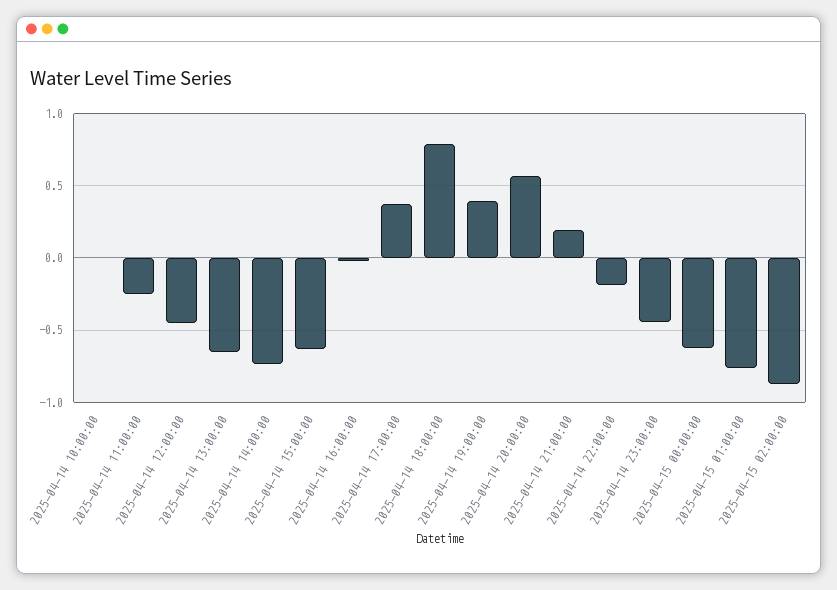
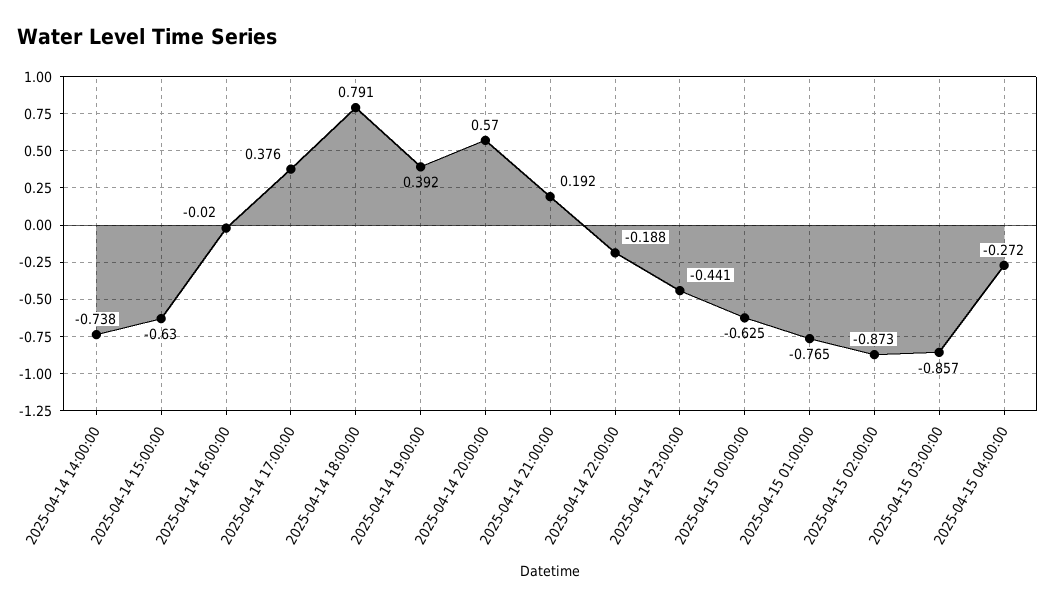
2025-04-14 10:00:00: 0 -> none
2025-04-14 11:00:00: -0.25 -> none
2025-04-14 12:00:00: -0.45 -> none
2025-04-14 13:00:00: -0.65 -> none
2025-04-15 03:00:00: none -> -0.857
2025-04-15 04:00:00: none -> -0.272

